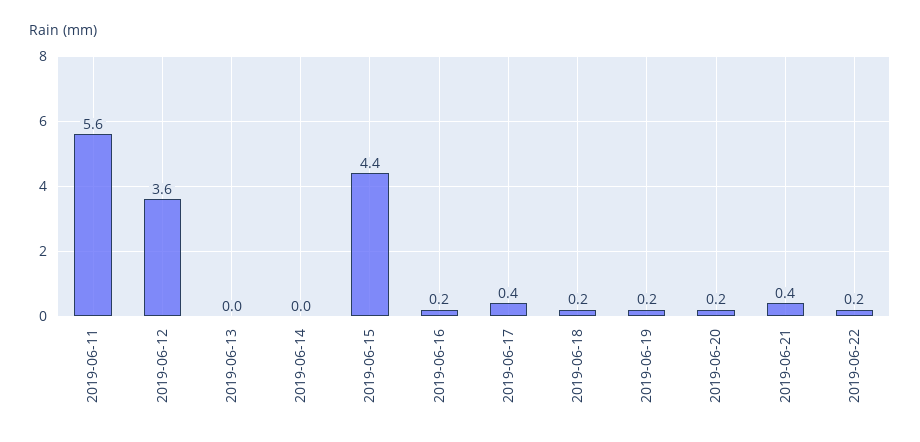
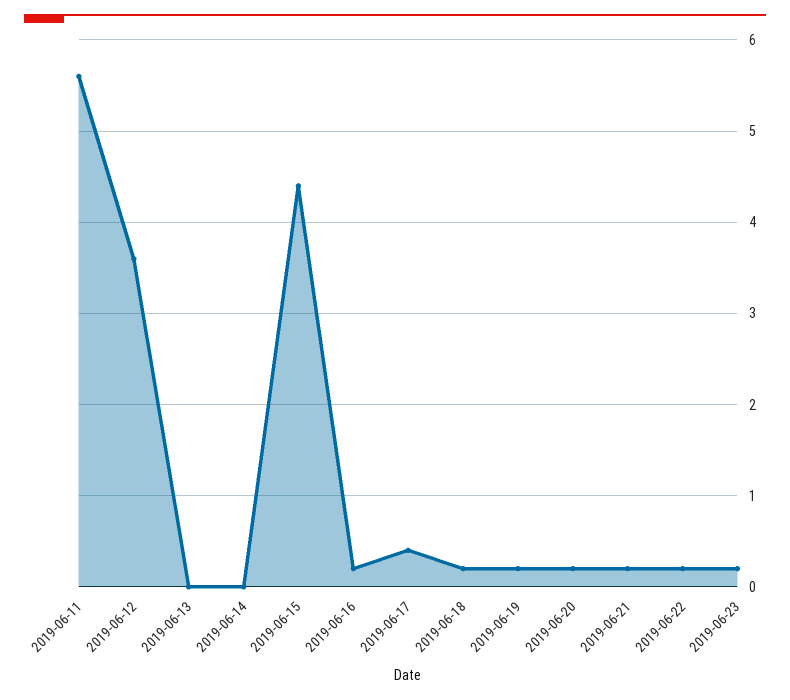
2019-06-21: 0.4 -> 0.2
2019-06-23: none -> 0.2

